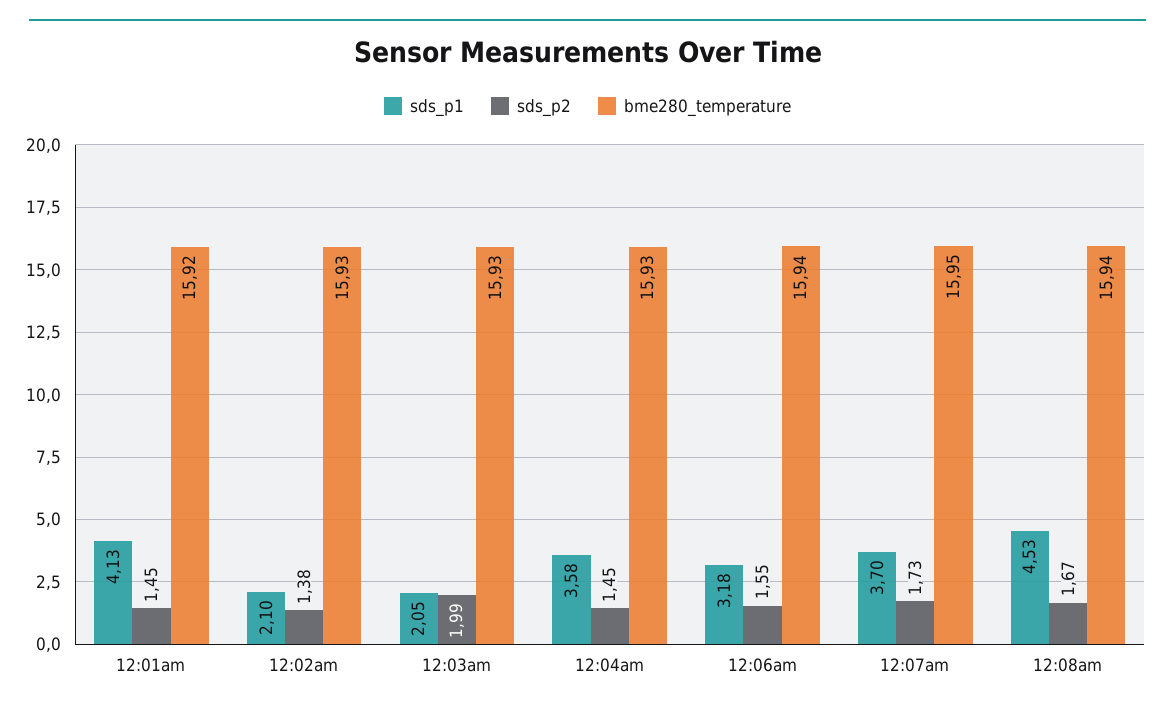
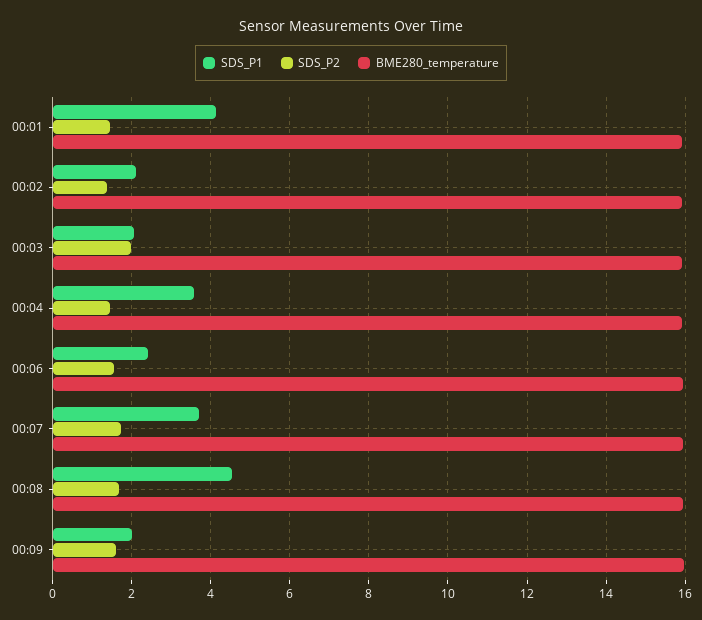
sds_p1, 12:06am: 3.18 -> 2.4
sds_p1, 00:09: none -> 2
sds_p2, 00:09: none -> 1.6
bme280_temperature, 00:09: none -> 16

